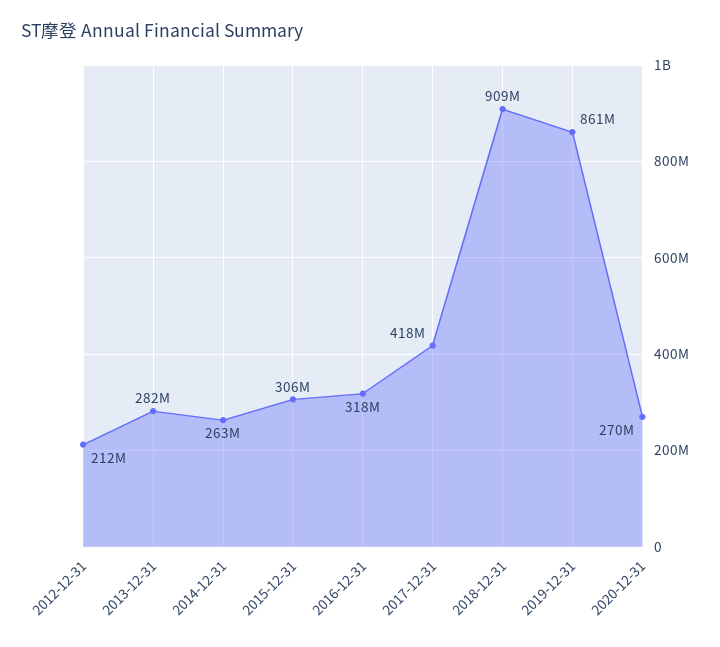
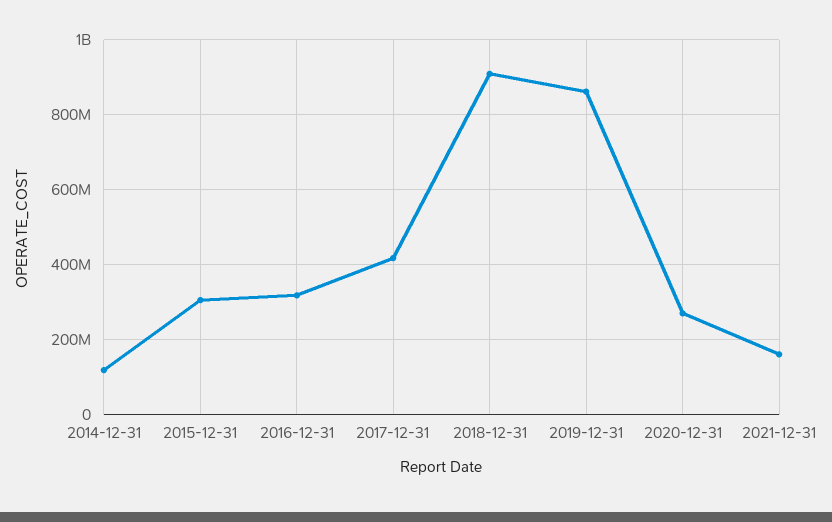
2012-12-31: 212000000 -> none
2013-12-31: 282000000 -> none
2014-12-31: 263000000 -> 120000000
2021-12-31: none -> 160000000

